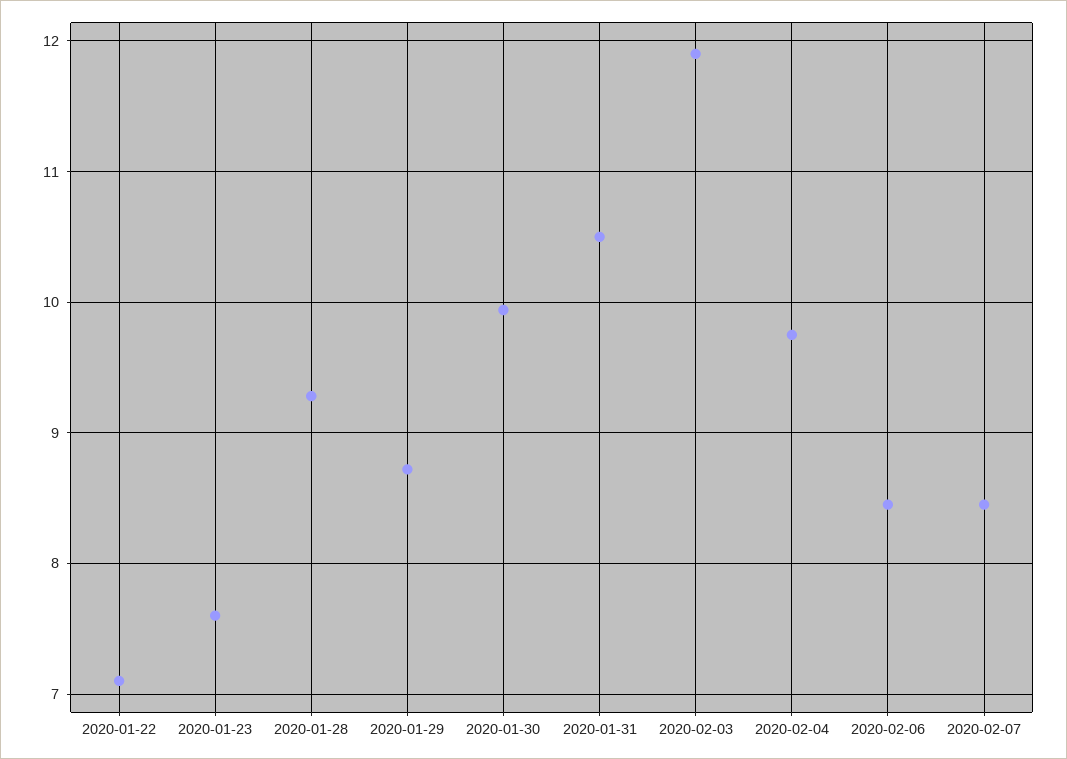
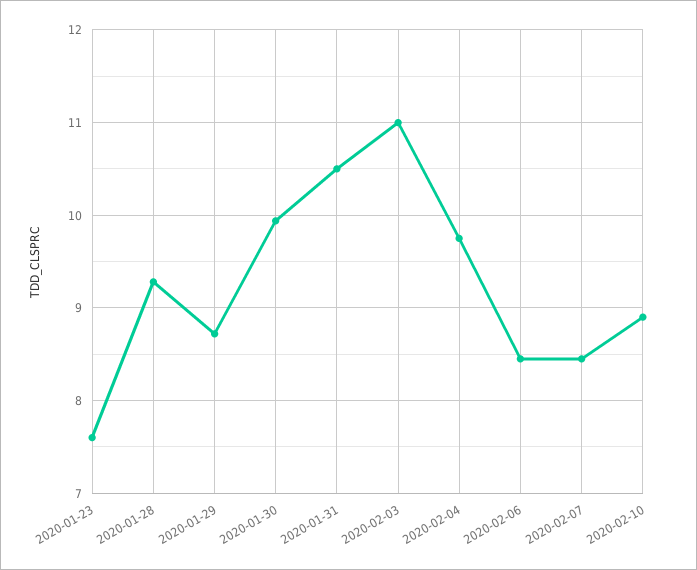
2020-01-22: 7.1 -> none
2020-02-03: 11.9 -> 11
2020-02-10: none -> 8.9

